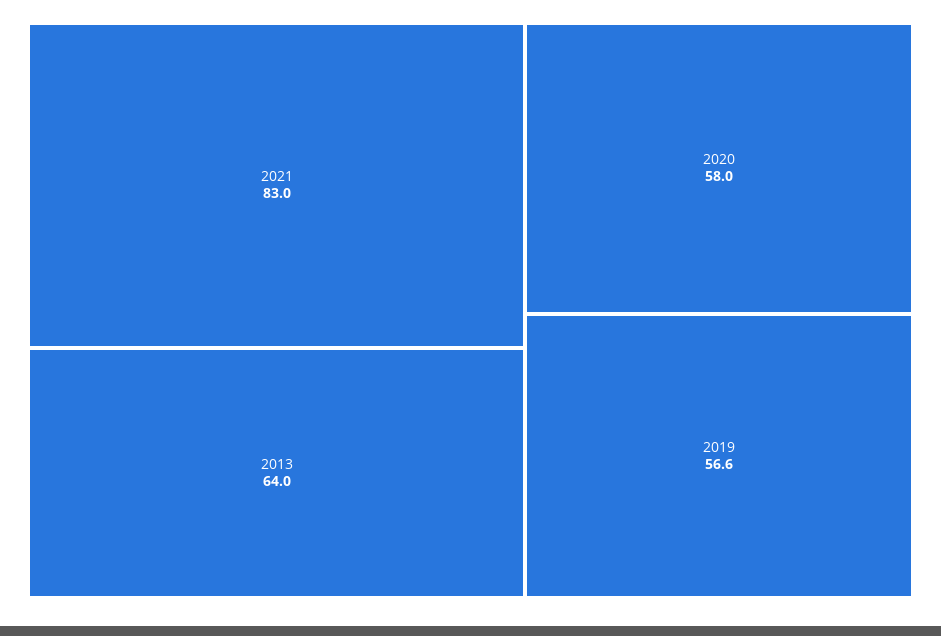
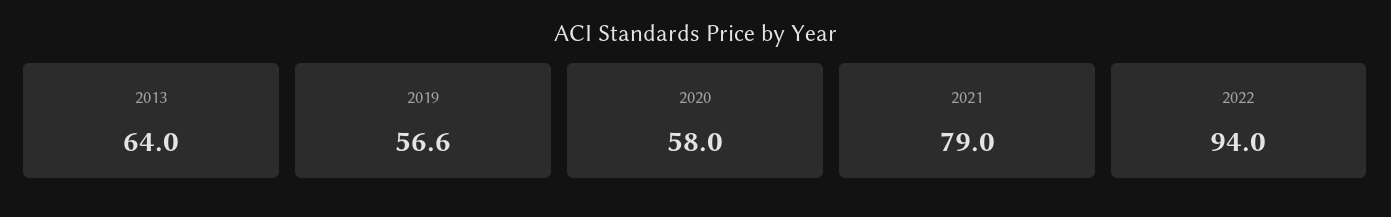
2021: 83 -> 79
2022: none -> 94

